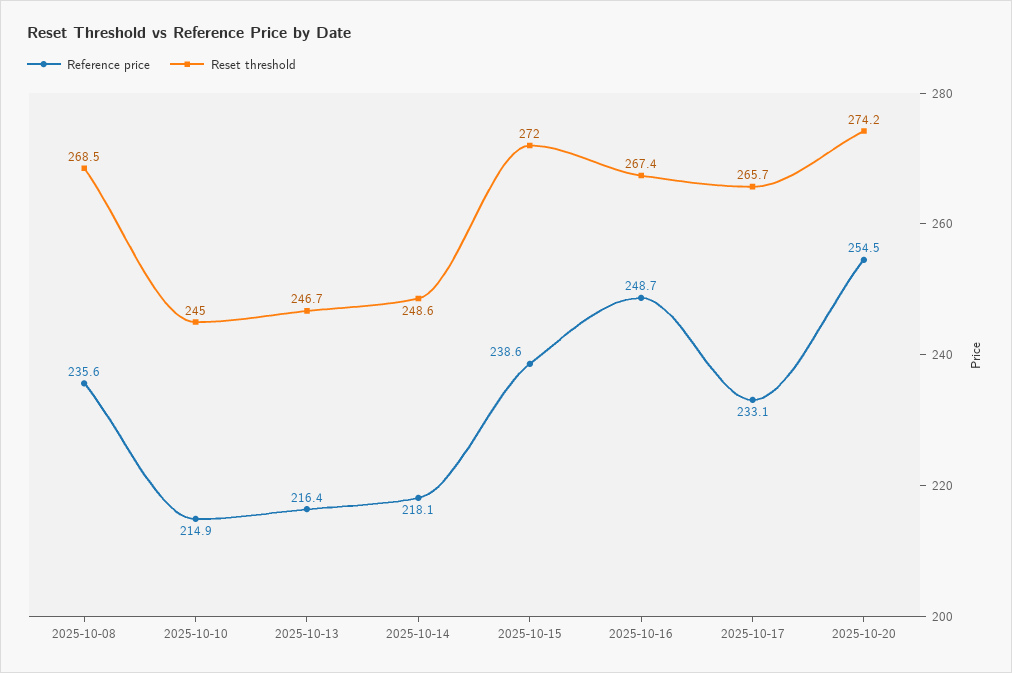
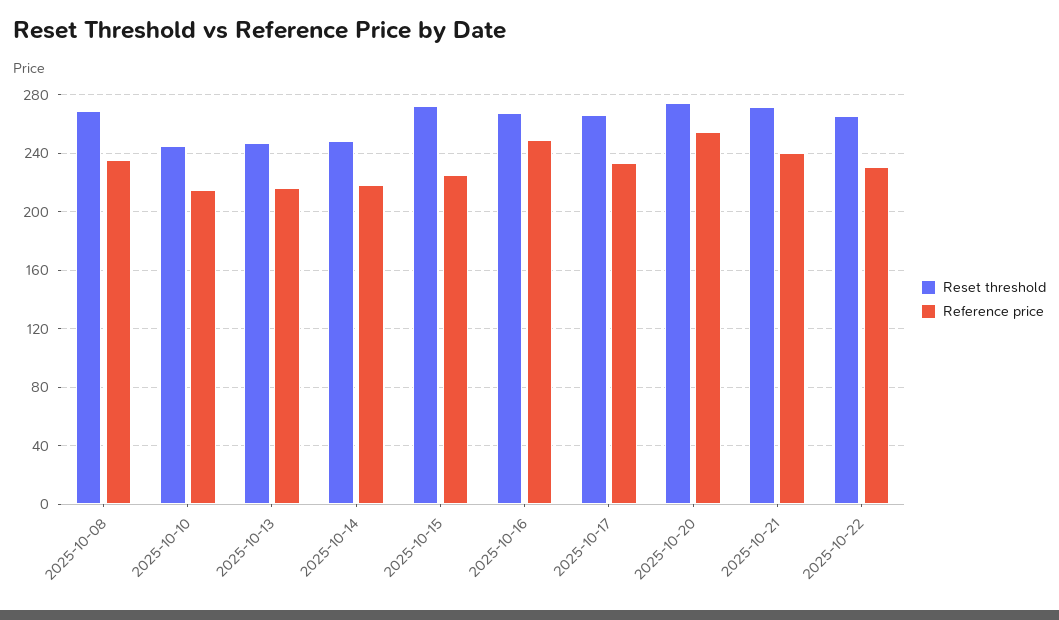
Reference price, 2025-10-15: 238.6 -> 225
Reset threshold, 2025-10-21: none -> 270
Reference price, 2025-10-21: none -> 240
Reset threshold, 2025-10-22: none -> 265
Reference price, 2025-10-22: none -> 230

